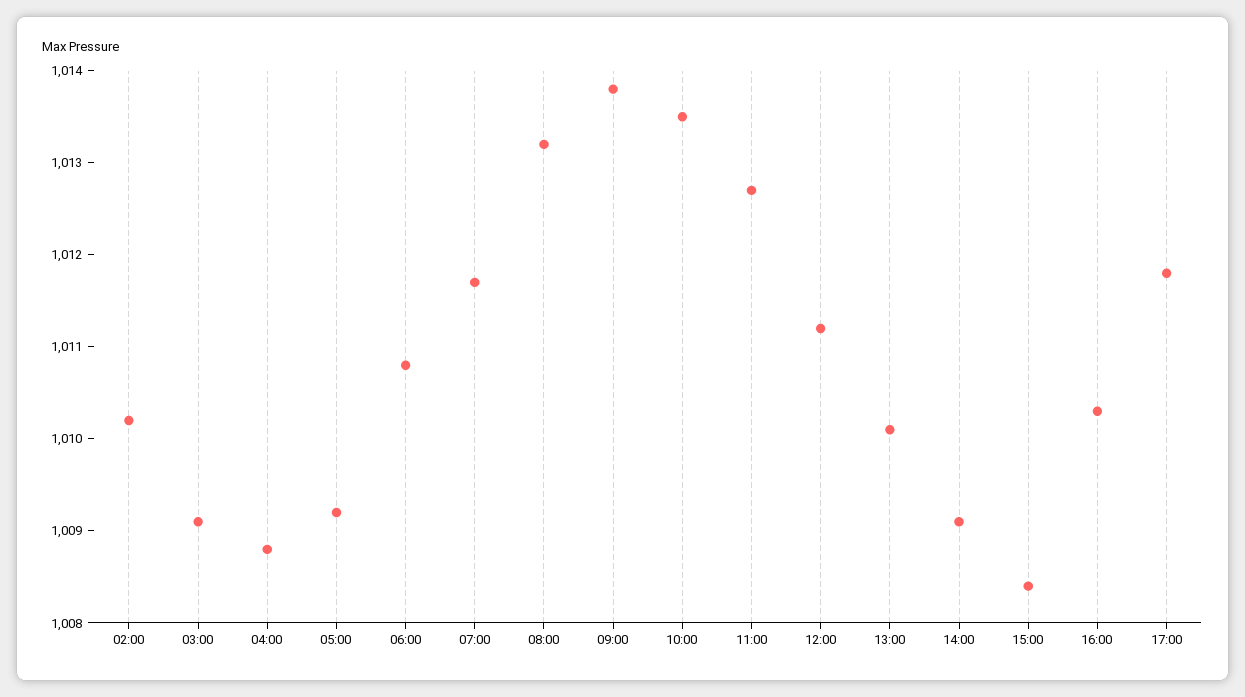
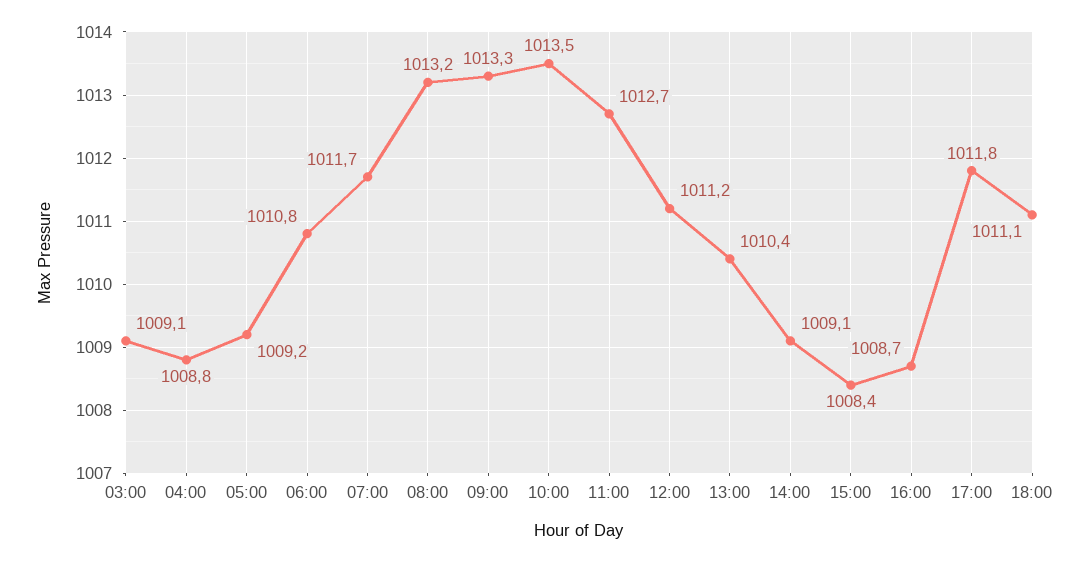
02:00: 1010.2 -> none
09:00: 1013.8 -> 1013.3
13:00: 1010.1 -> 1010.4
16:00: 1010.3 -> 1008.7
18:00: none -> 1011.1

